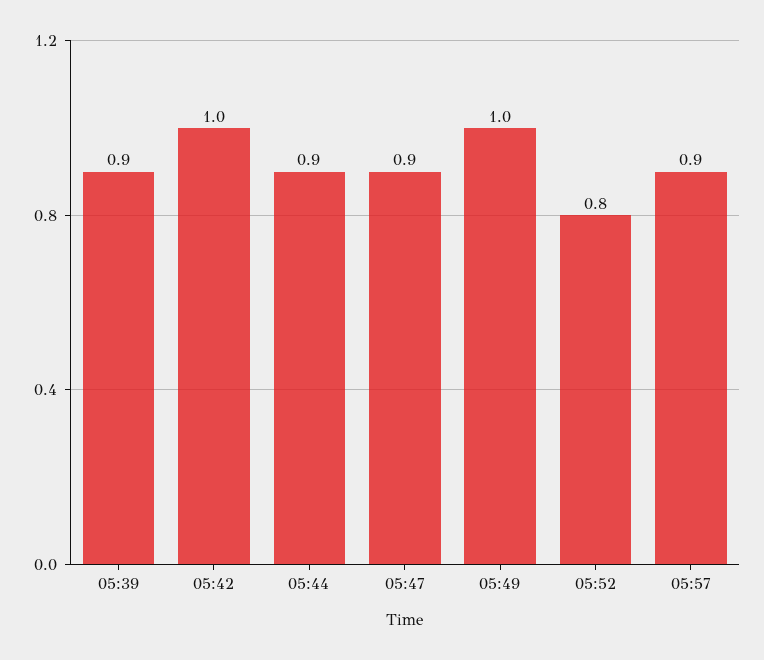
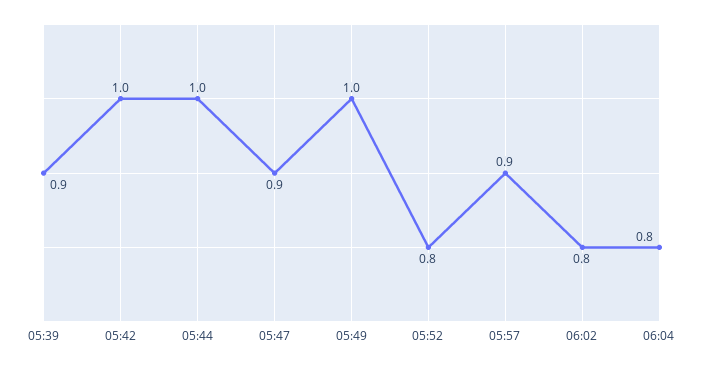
05:44: 0.9 -> 1
06:02: none -> 0.8
06:04: none -> 0.8

